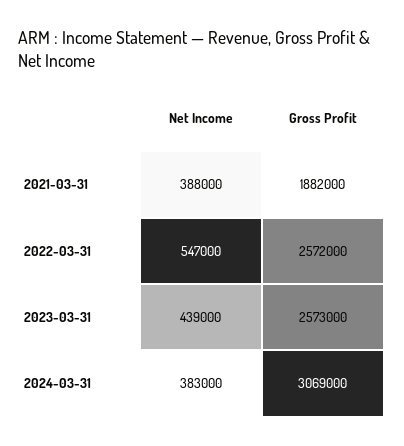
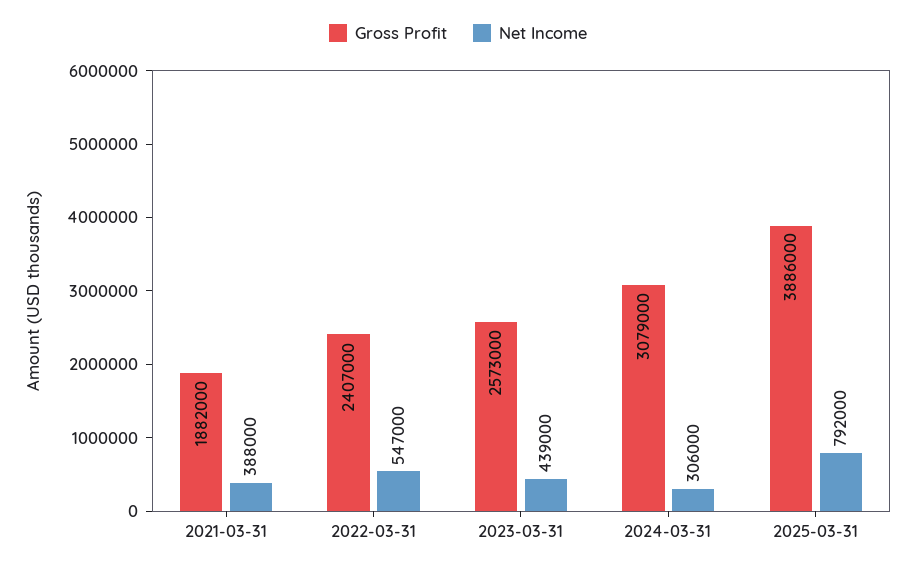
Gross Profit, 2022-03-31: 2572000 -> 2407000
Net Income, 2024-03-31: 383000 -> 306000
Gross Profit, 2024-03-31: 3069000 -> 3079000
Gross Profit, 2025-03-31: none -> 3886000
Net Income, 2025-03-31: none -> 792000

